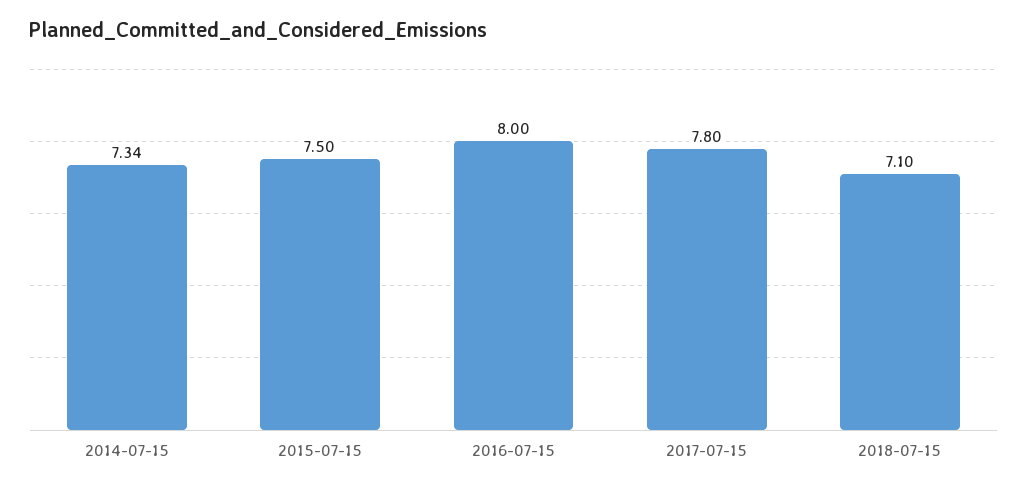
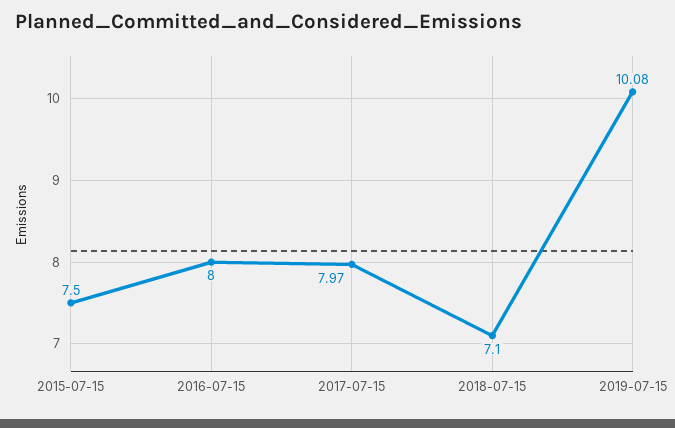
2014-07-15: 7.34 -> none
2017-07-15: 7.8 -> 7.97
2019-07-15: none -> 10.08

